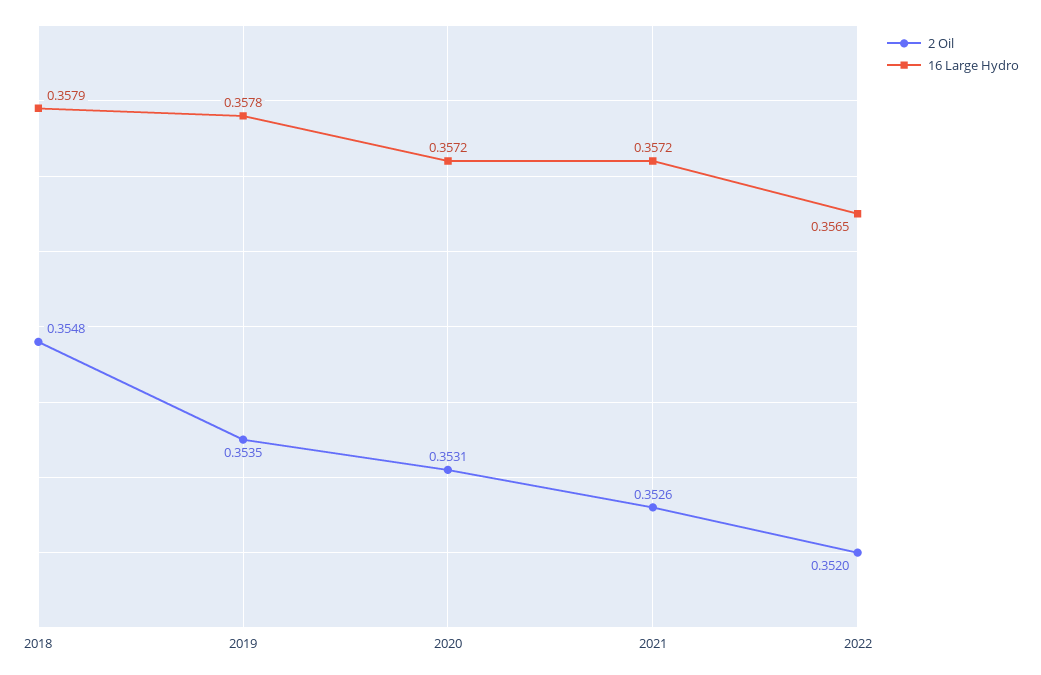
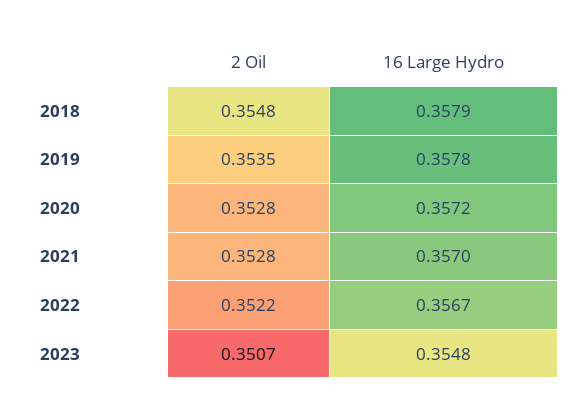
2 Oil, 2020: 0.3531 -> 0.3528
2 Oil, 2021: 0.3526 -> 0.3528
16 Large Hydro, 2021: 0.3572 -> 0.357
2 Oil, 2022: 0.352 -> 0.3522
16 Large Hydro, 2022: 0.3565 -> 0.3567
2 Oil, 2023: none -> 0.3507
16 Large Hydro, 2023: none -> 0.3548

